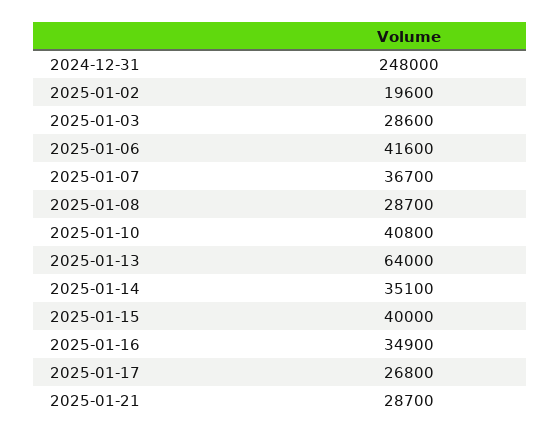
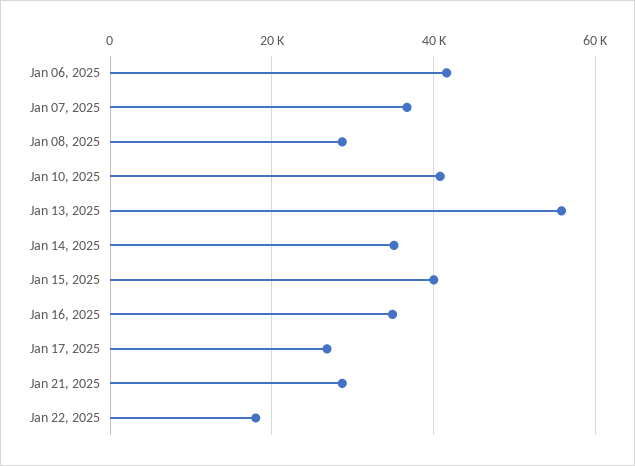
2024-12-31: 248000 -> none
2025-01-02: 19600 -> none
2025-01-03: 28600 -> none
2025-01-13: 64000 -> 56000
Jan 22, 2025: none -> 18000

